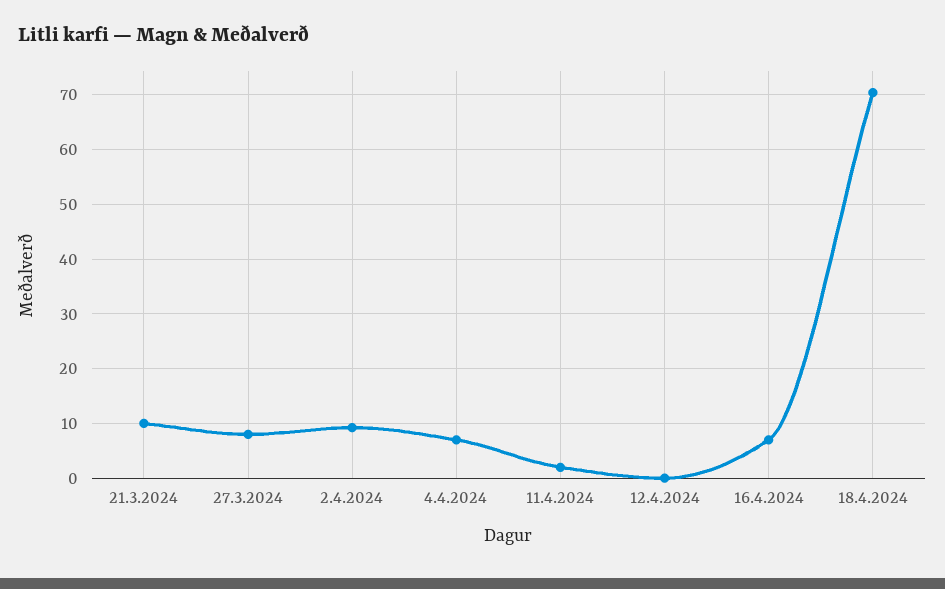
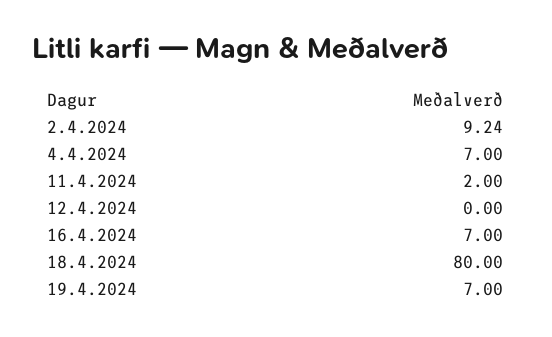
21.3.2024: 10 -> none
27.3.2024: 8 -> none
18.4.2024: 70 -> 80
19.4.2024: none -> 7

